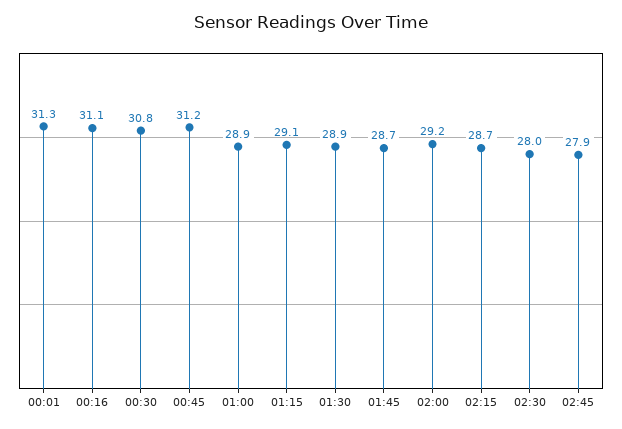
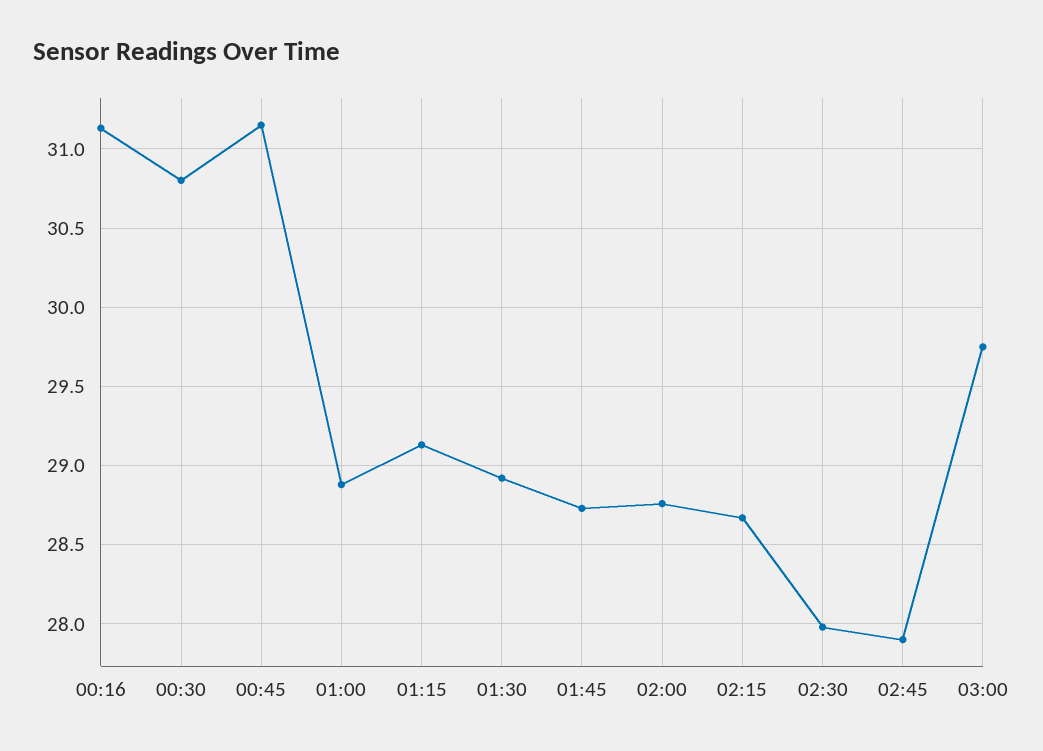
00:01: 31.3 -> none
02:00: 29.2 -> 28.75
03:00: none -> 29.75

